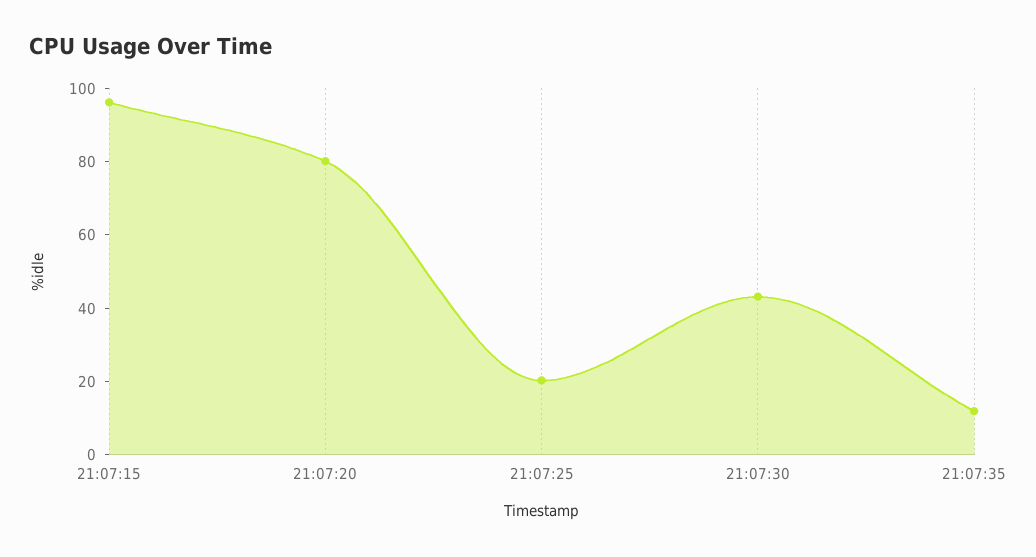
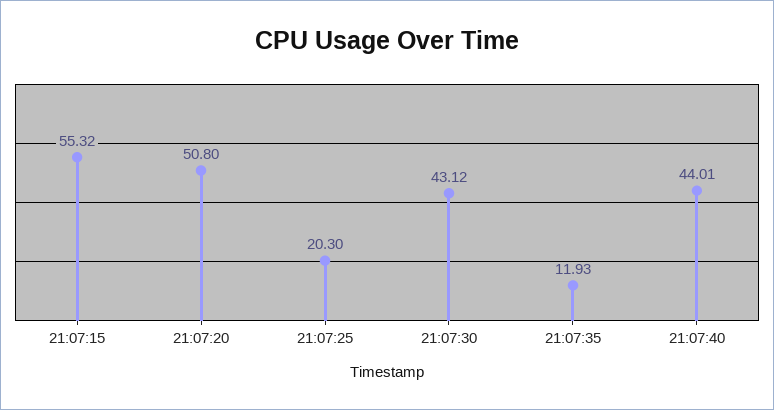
21:07:15: 95 -> 55.32
21:07:20: 80 -> 50.8
21:07:40: none -> 44.01

